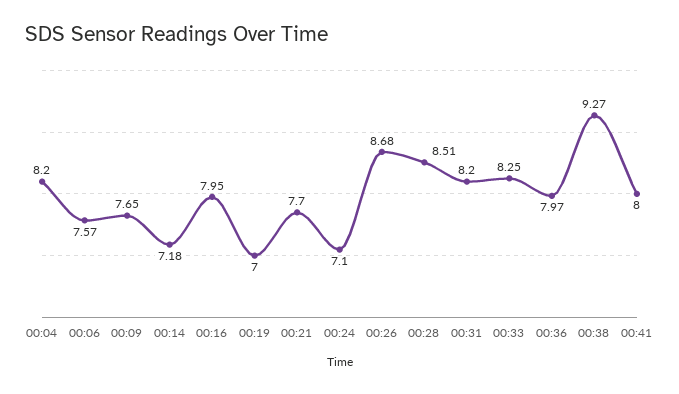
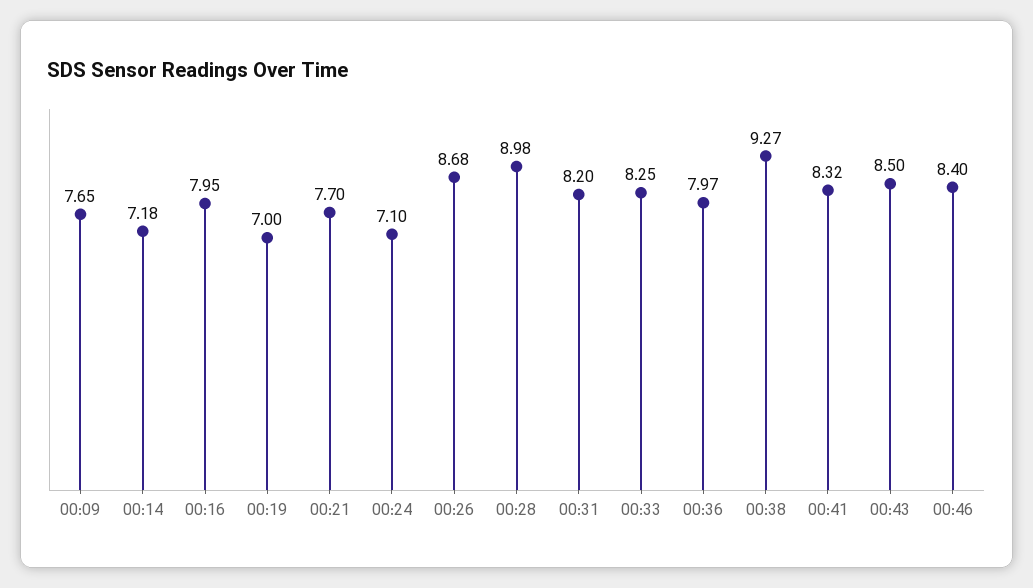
00:04: 8.2 -> none
00:06: 7.57 -> none
00:28: 8.51 -> 8.98
00:41: 8 -> 8.32
00:43: none -> 8.5
00:46: none -> 8.4

